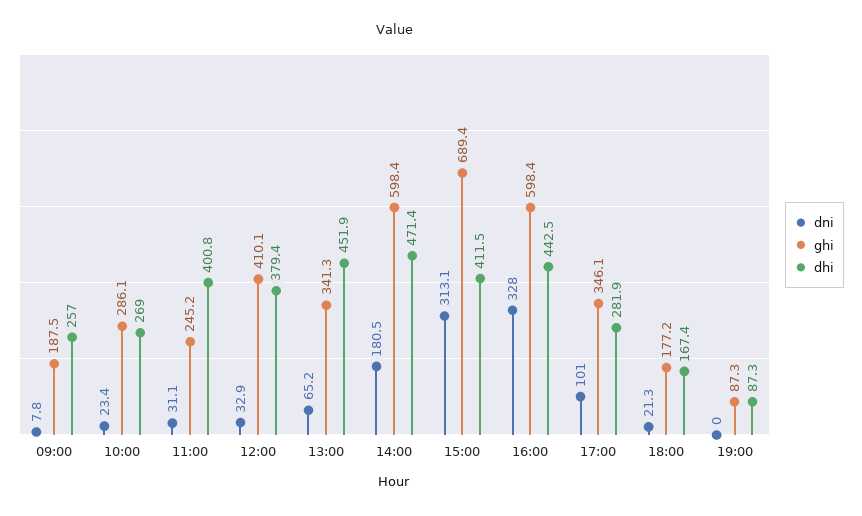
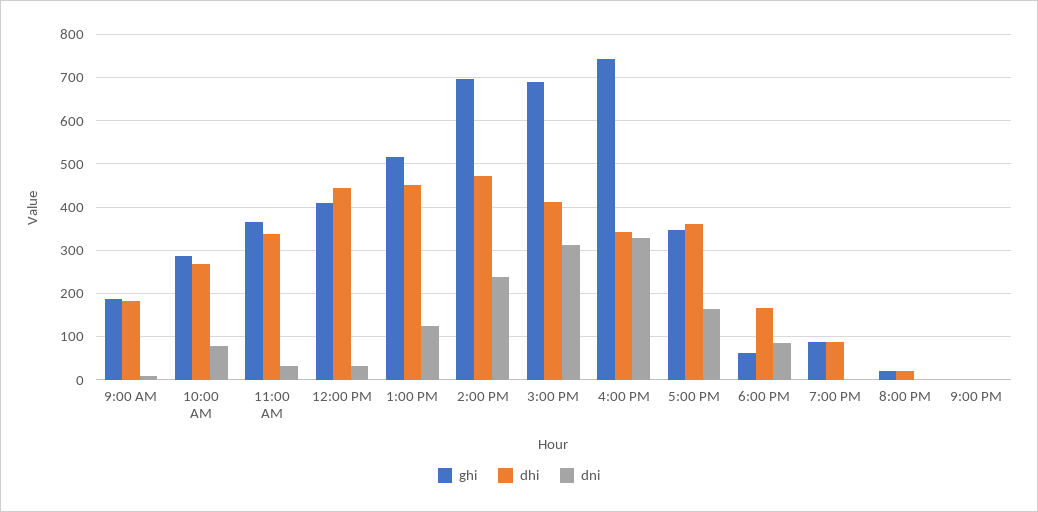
dhi, 09:00: 257 -> 180
dni, 10:00: 23.4 -> 80
ghi, 11:00: 245.2 -> 360
dhi, 11:00: 400.8 -> 340
dhi, 12:00: 379.4 -> 440
dni, 13:00: 65.2 -> 120
ghi, 13:00: 341.3 -> 520
dni, 14:00: 180.5 -> 240
ghi, 14:00: 598.4 -> 700
ghi, 16:00: 598.4 -> 740
dhi, 16:00: 442.5 -> 340
dni, 17:00: 101 -> 160
dhi, 17:00: 281.9 -> 360
dni, 18:00: 21.3 -> 80
ghi, 18:00: 177.2 -> 60
ghi, 8:00 PM: none -> 20
dhi, 8:00 PM: none -> 20
dni, 8:00 PM: none -> 0
ghi, 9:00 PM: none -> 0
dhi, 9:00 PM: none -> 0
dni, 9:00 PM: none -> 0

